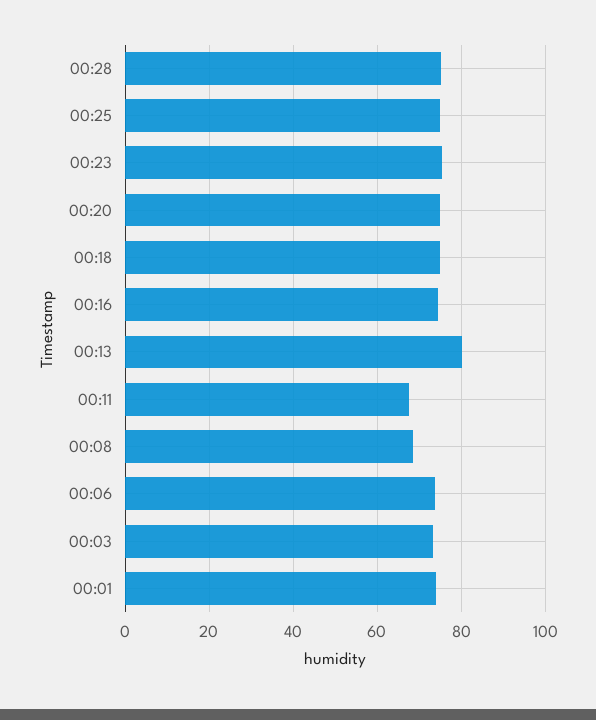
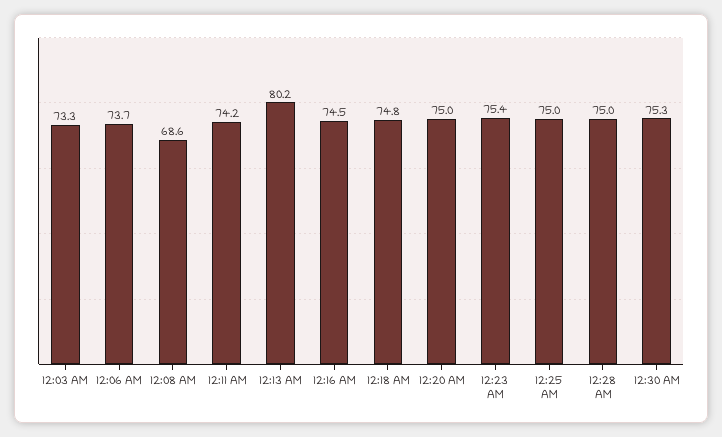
00:11: 68 -> 74.2
00:01: 74 -> none
12:30 AM: none -> 75.3

